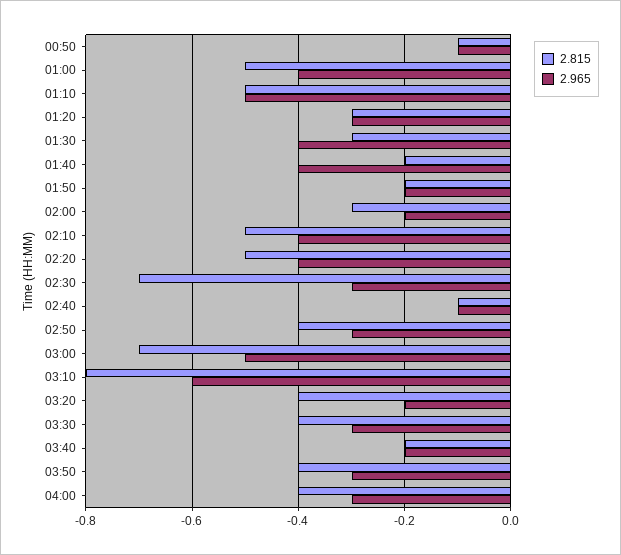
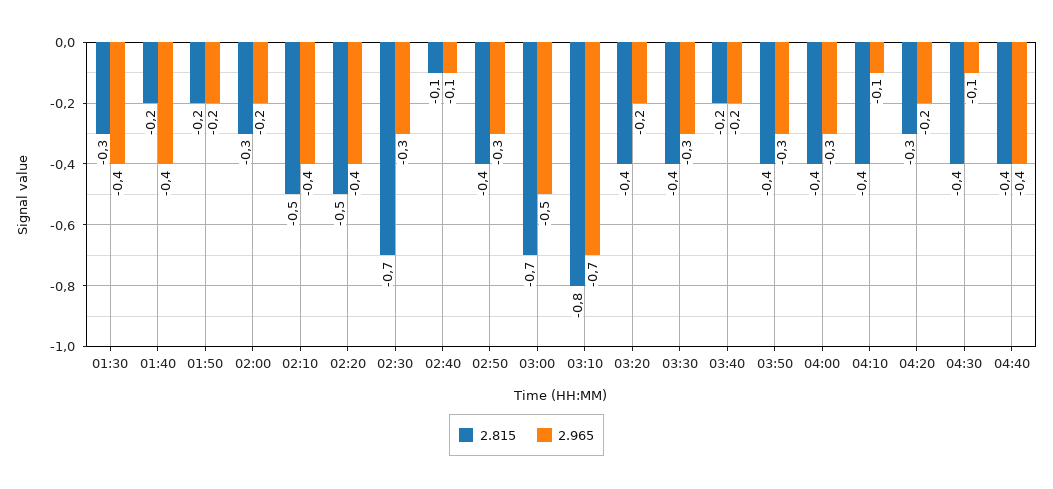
2.815, 00:50: -0.1 -> none
2.965, 00:50: -0.1 -> none
2.815, 01:00: -0.5 -> none
2.965, 01:00: -0.4 -> none
2.815, 01:10: -0.5 -> none
2.965, 01:10: -0.5 -> none
2.815, 01:20: -0.3 -> none
2.965, 01:20: -0.3 -> none
2.965, 03:10: -0.6 -> -0.7
2.815, 04:10: none -> -0.4
2.965, 04:10: none -> -0.1
2.815, 04:20: none -> -0.3
2.965, 04:20: none -> -0.2
2.815, 04:30: none -> -0.4
2.965, 04:30: none -> -0.1
2.815, 04:40: none -> -0.4
2.965, 04:40: none -> -0.4

